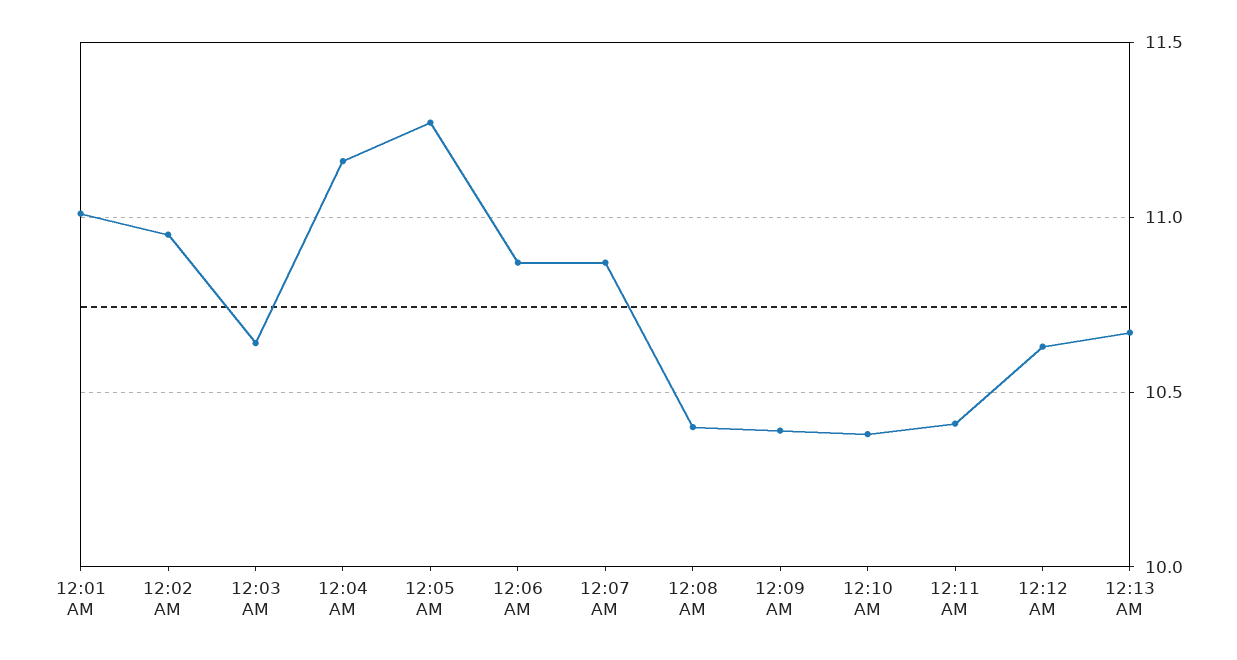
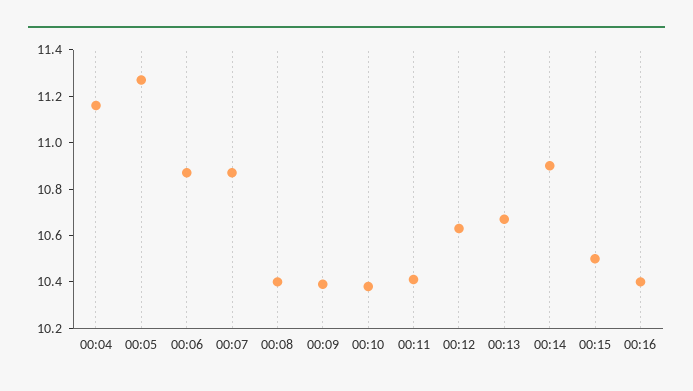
12:01 AM: 11 -> none
12:02 AM: 10.95 -> none
12:03 AM: 10.65 -> none
00:14: none -> 10.9
00:15: none -> 10.5
00:16: none -> 10.4

